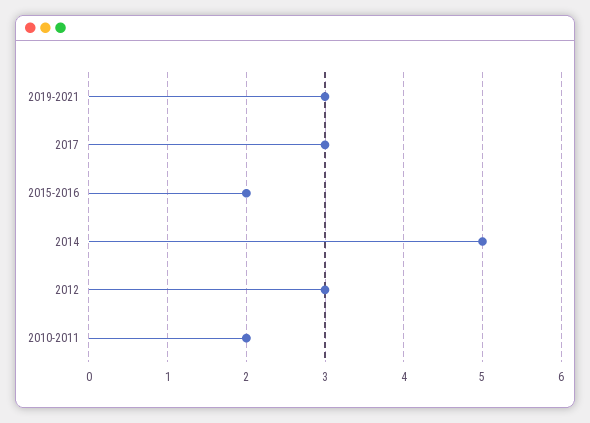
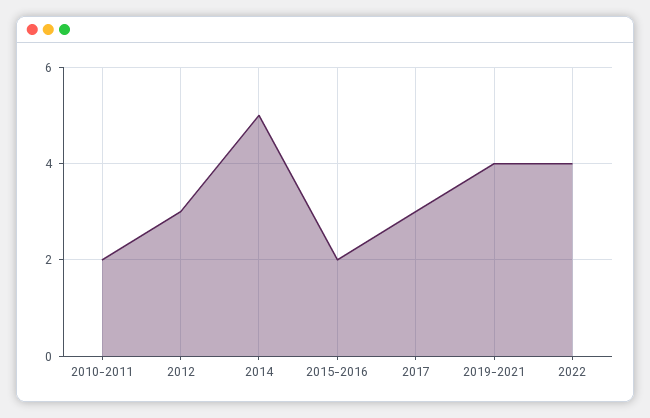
2019-2021: 3 -> 4
2022: none -> 4

